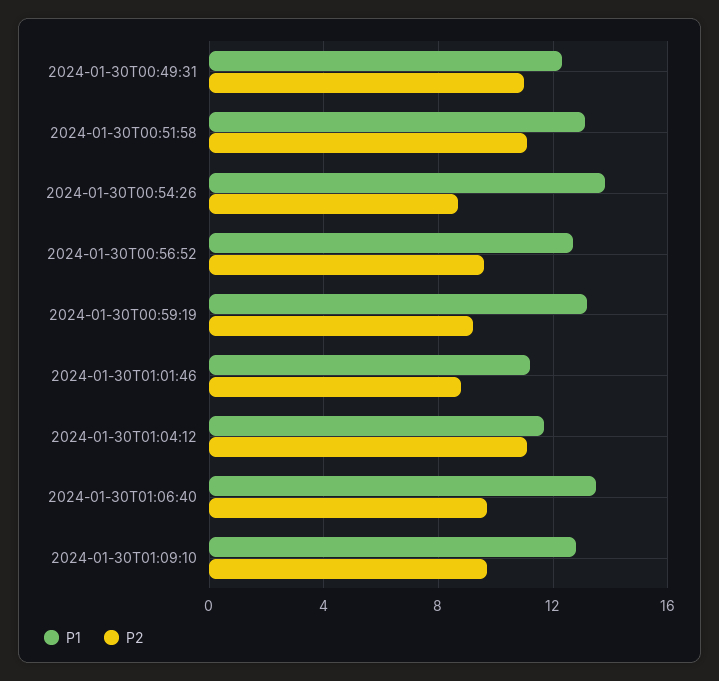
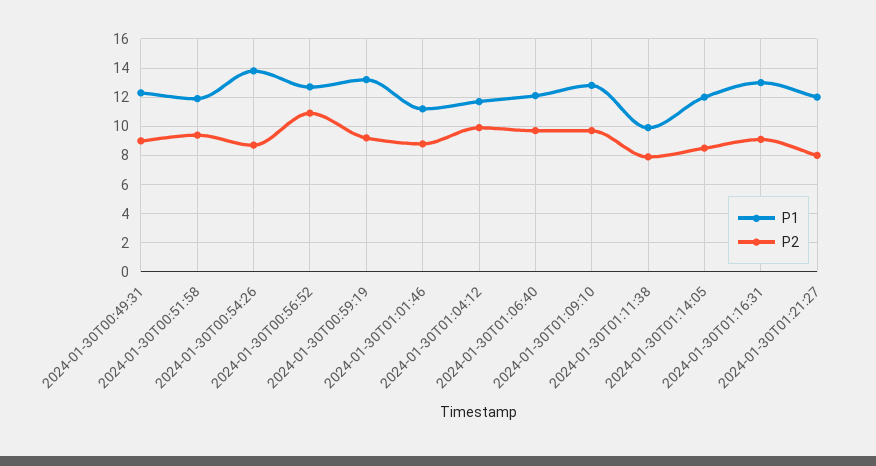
P2, 2024-01-30T00:49:31: 11 -> 9
P1, 2024-01-30T00:51:58: 13 -> 12
P2, 2024-01-30T00:51:58: 11 -> 9.5
P2, 2024-01-30T00:56:52: 9.5 -> 11
P2, 2024-01-30T01:04:12: 11 -> 10
P1, 2024-01-30T01:06:40: 13.5 -> 12
P1, 2024-01-30T01:11:38: none -> 10
P2, 2024-01-30T01:11:38: none -> 8
P1, 2024-01-30T01:14:05: none -> 12
P2, 2024-01-30T01:14:05: none -> 8.5
P1, 2024-01-30T01:16:31: none -> 13
P2, 2024-01-30T01:16:31: none -> 9
P1, 2024-01-30T01:21:27: none -> 12
P2, 2024-01-30T01:21:27: none -> 8

